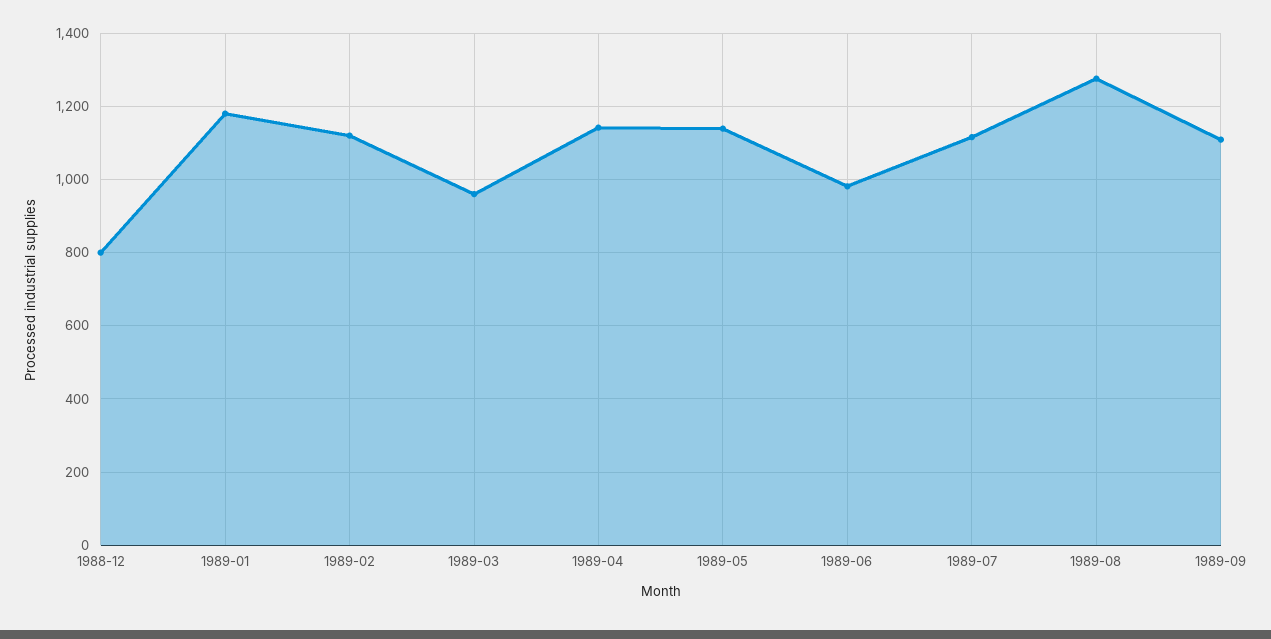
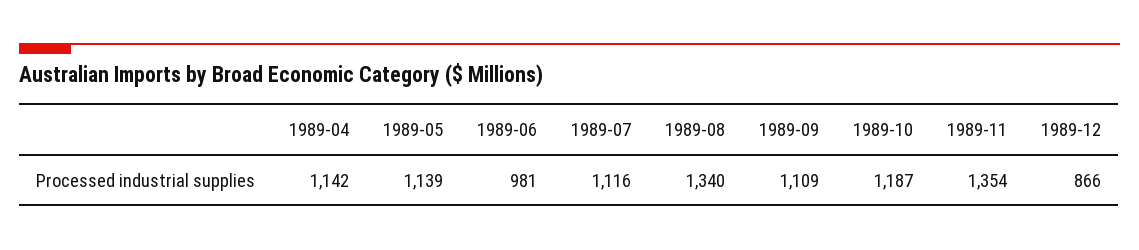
1988-12: 800 -> none
1989-01: 1180 -> none
1989-02: 1120 -> none
1989-03: 960 -> none
1989-08: 1280 -> 1340
1989-10: none -> 1187
1989-11: none -> 1354
1989-12: none -> 866

